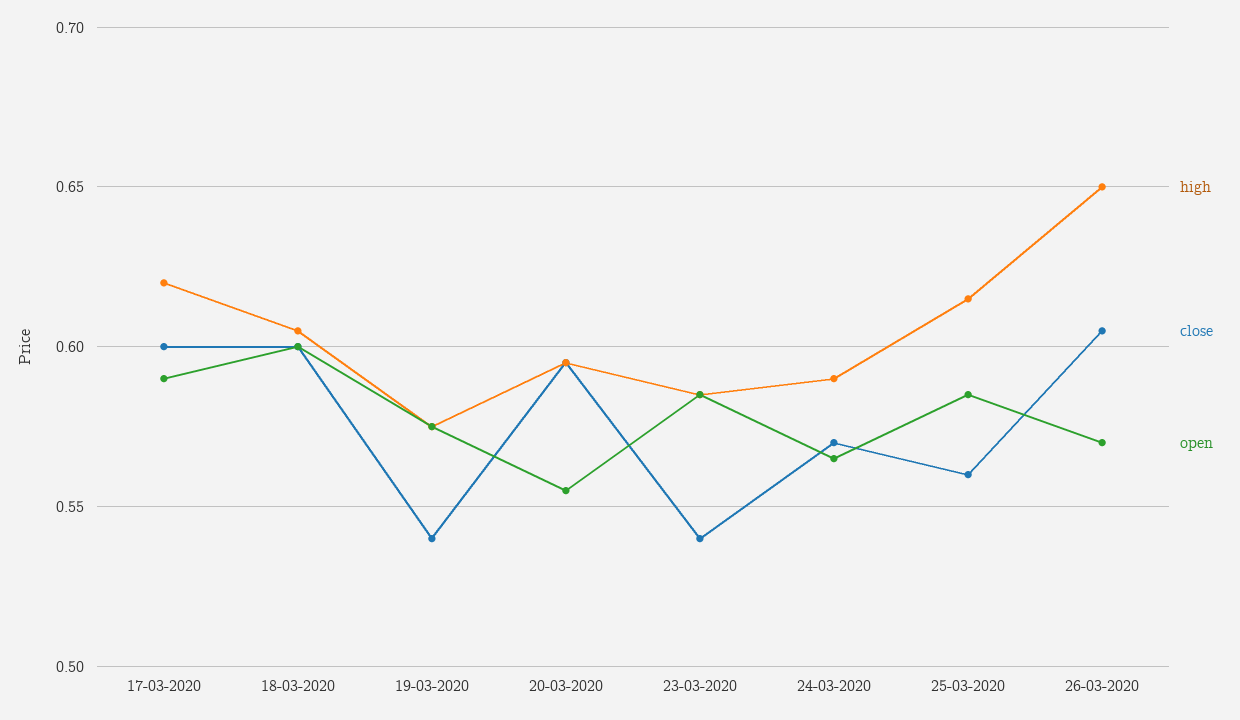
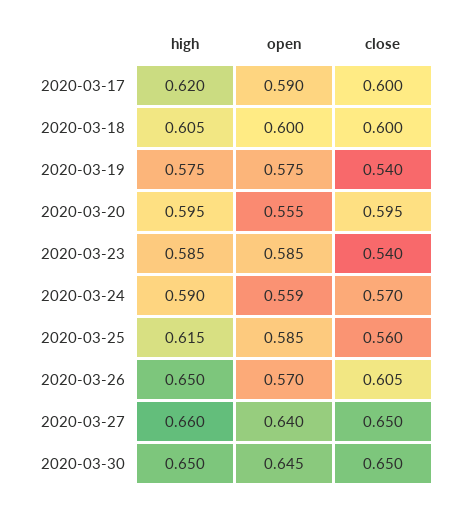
open, 24-03-2020: 0.565 -> 0.559
high, 2020-03-27: none -> 0.66
open, 2020-03-27: none -> 0.64
close, 2020-03-27: none -> 0.65
high, 2020-03-30: none -> 0.65
open, 2020-03-30: none -> 0.645
close, 2020-03-30: none -> 0.65

